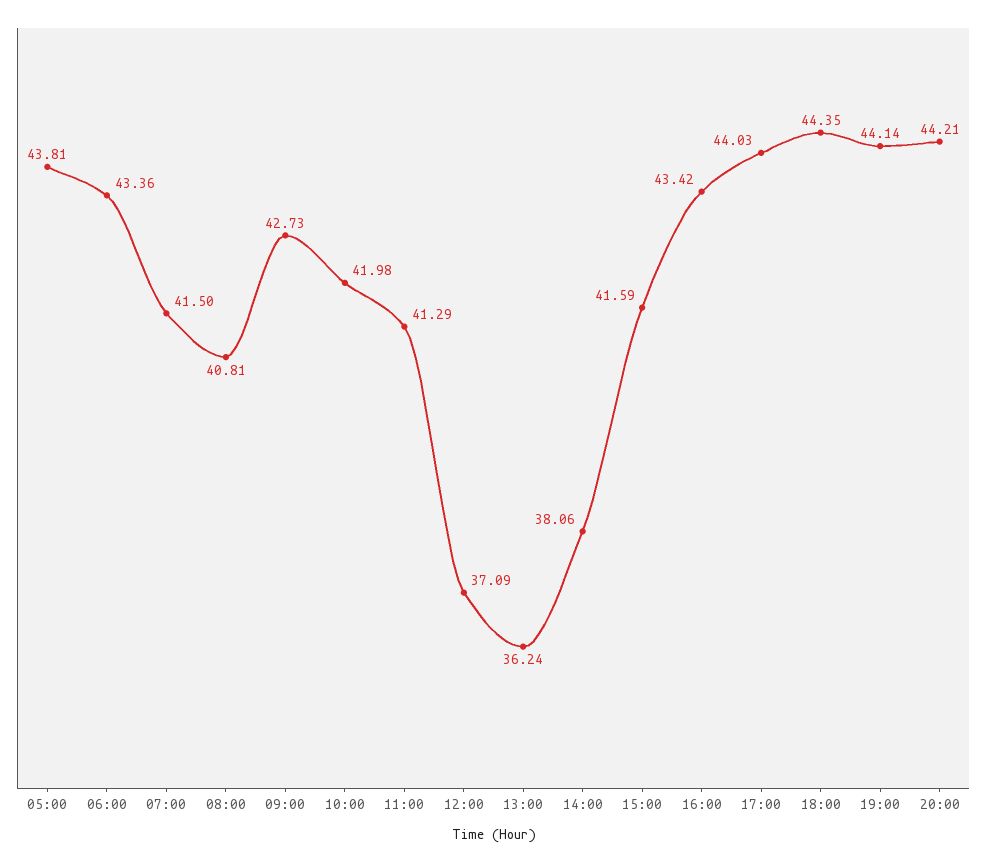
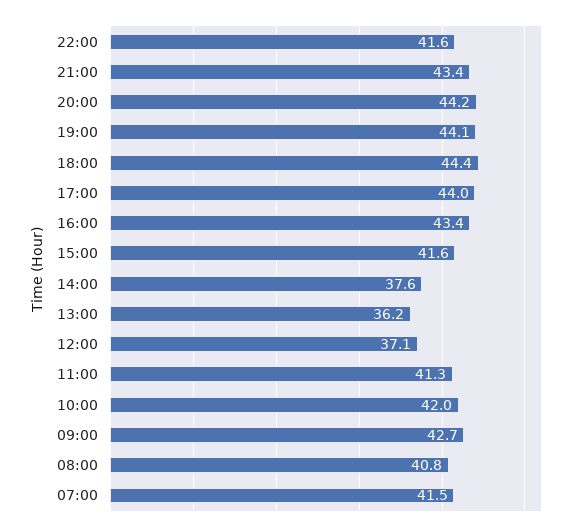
05:00: 43.81 -> none
06:00: 43.36 -> none
14:00: 38.06 -> 37.6
22:00: none -> 41.6
21:00: none -> 43.4

